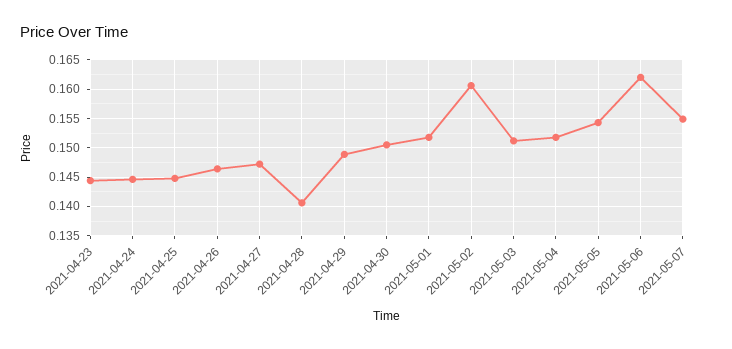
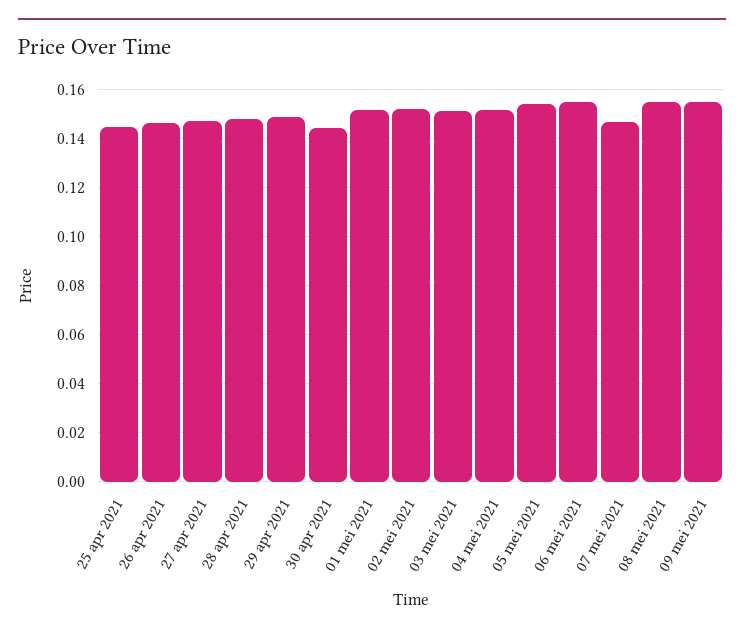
2021-04-23: 0.145 -> none
2021-04-24: 0.145 -> none
2021-04-28: 0.14 -> 0.1475
2021-04-30: 0.15 -> 0.145
2021-05-02: 0.16 -> 0.1525
2021-05-06: 0.1625 -> 0.155
2021-05-07: 0.155 -> 0.1475
08 mei 2021: none -> 0.155
09 mei 2021: none -> 0.155

